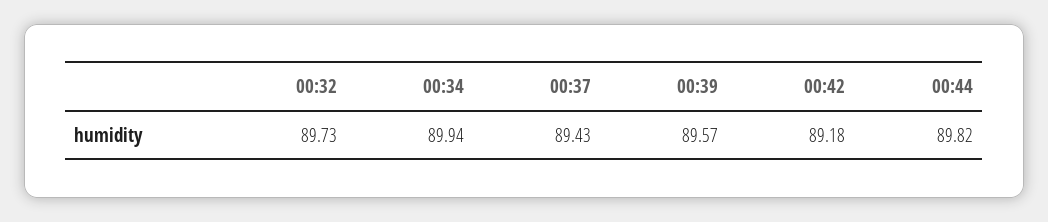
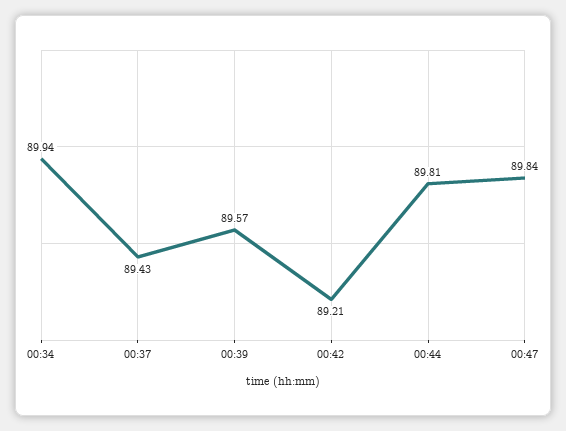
00:32: 89.73 -> none
00:42: 89.18 -> 89.21
00:44: 89.82 -> 89.81
00:47: none -> 89.84

